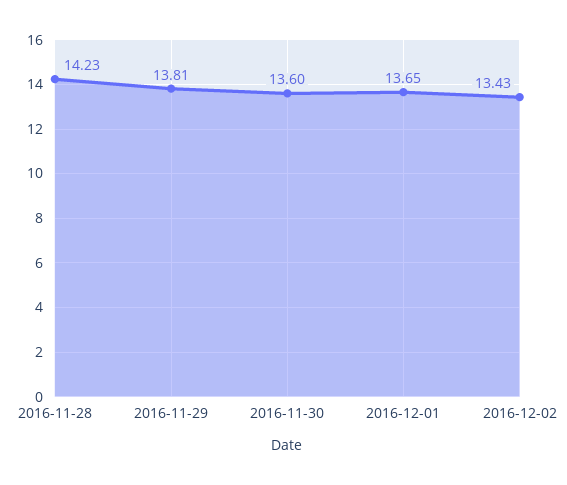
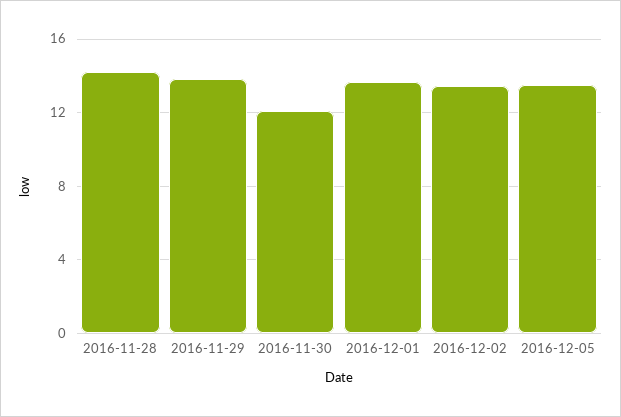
2016-11-30: 13.6 -> 12
2016-12-05: none -> 13.5

